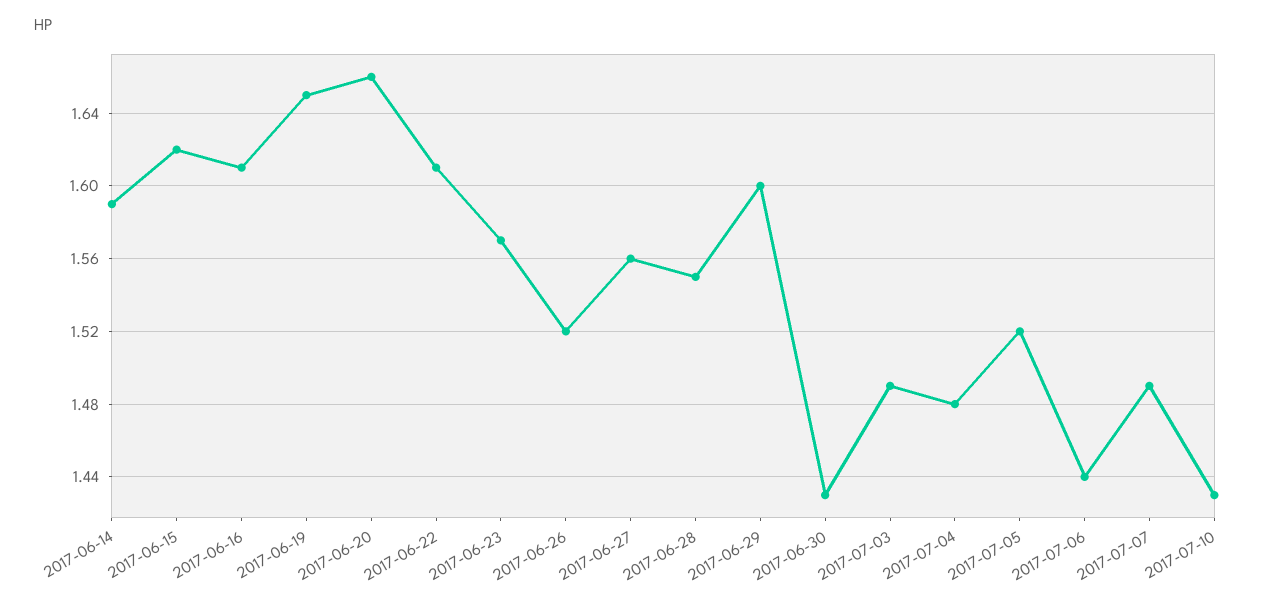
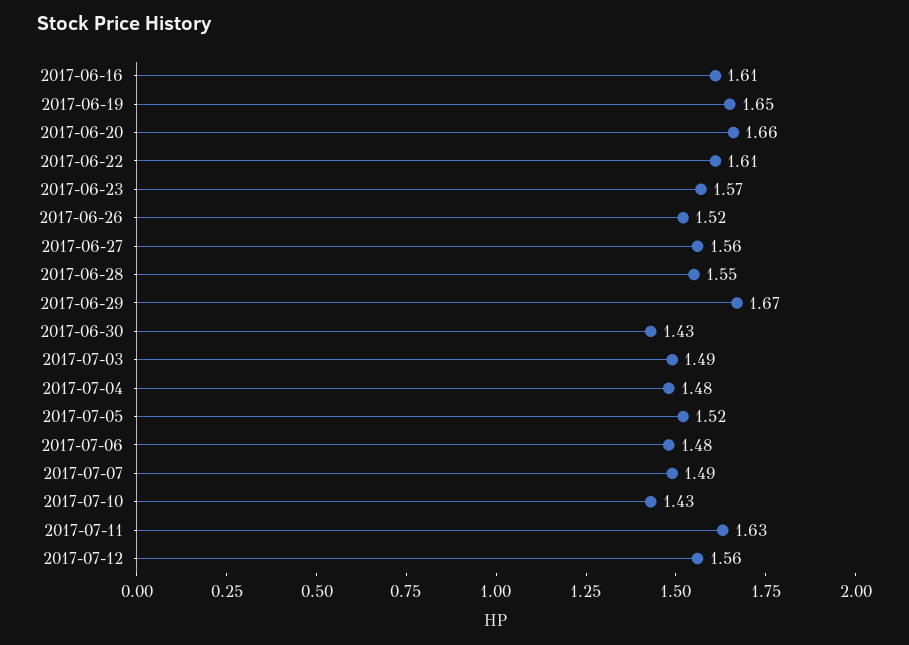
2017-06-14: 1.59 -> none
2017-06-15: 1.62 -> none
2017-06-29: 1.6 -> 1.67
2017-07-06: 1.44 -> 1.48
2017-07-11: none -> 1.63
2017-07-12: none -> 1.56

